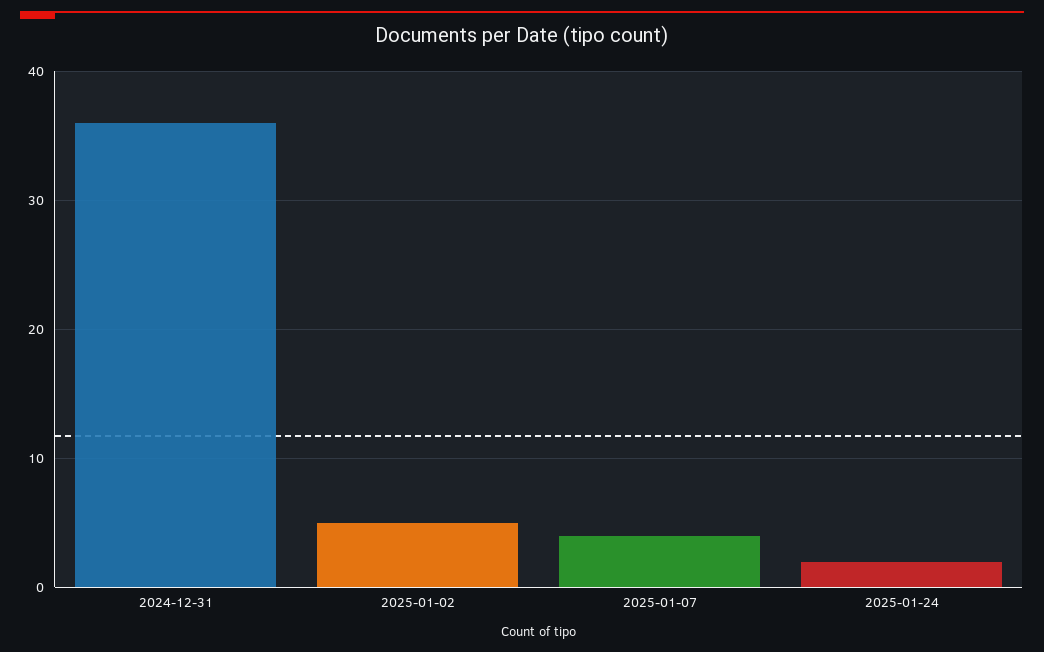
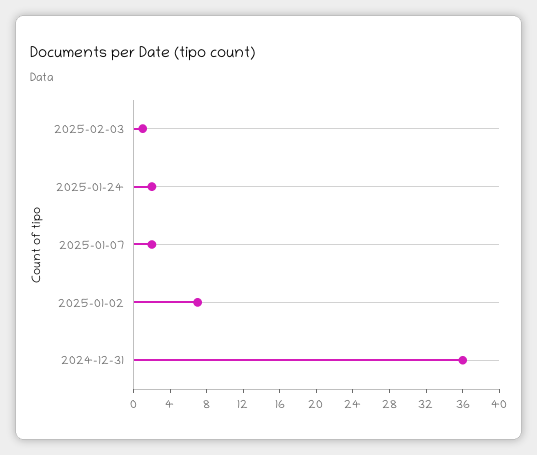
2025-01-02: 5 -> 7
2025-01-07: 4 -> 2
2025-02-03: none -> 1

